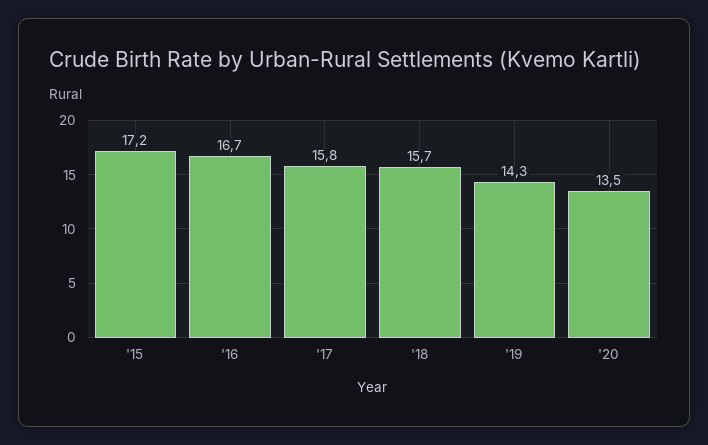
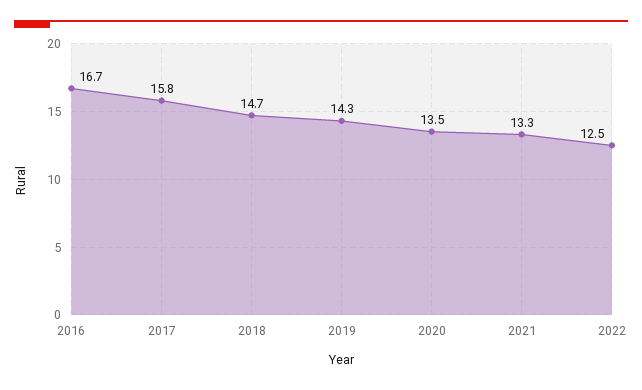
'15: 17.2 -> none
'18: 15.7 -> 14.7
2021: none -> 13.3
2022: none -> 12.5

